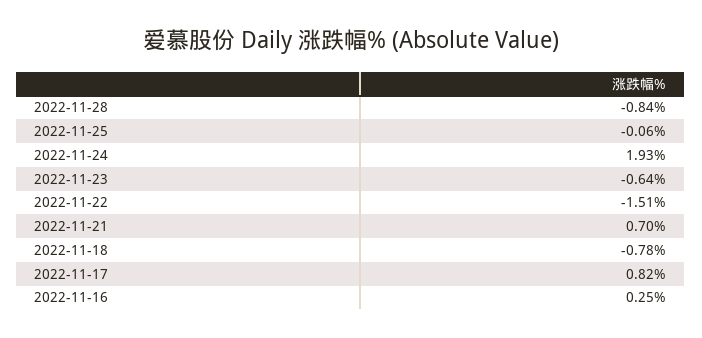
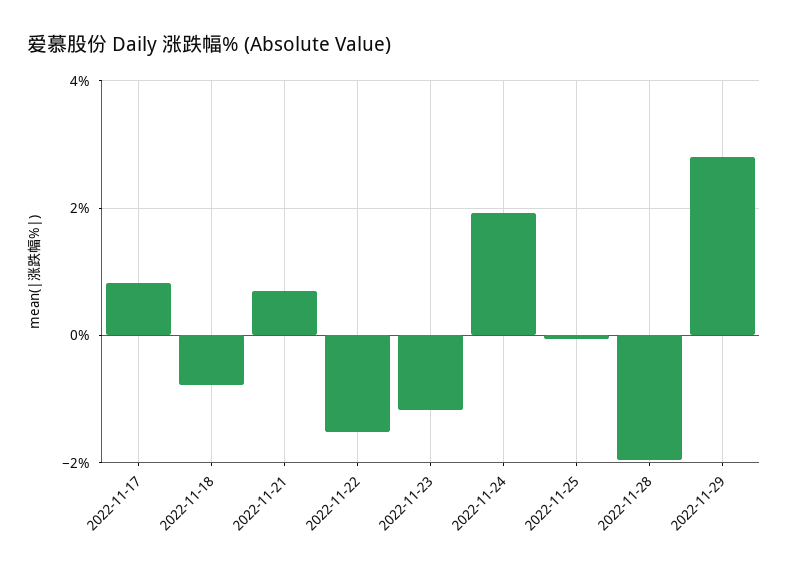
2022-11-28: -0.84 -> -2
2022-11-23: -0.64 -> -1.2
2022-11-16: 0.25 -> none
2022-11-29: none -> 2.8

